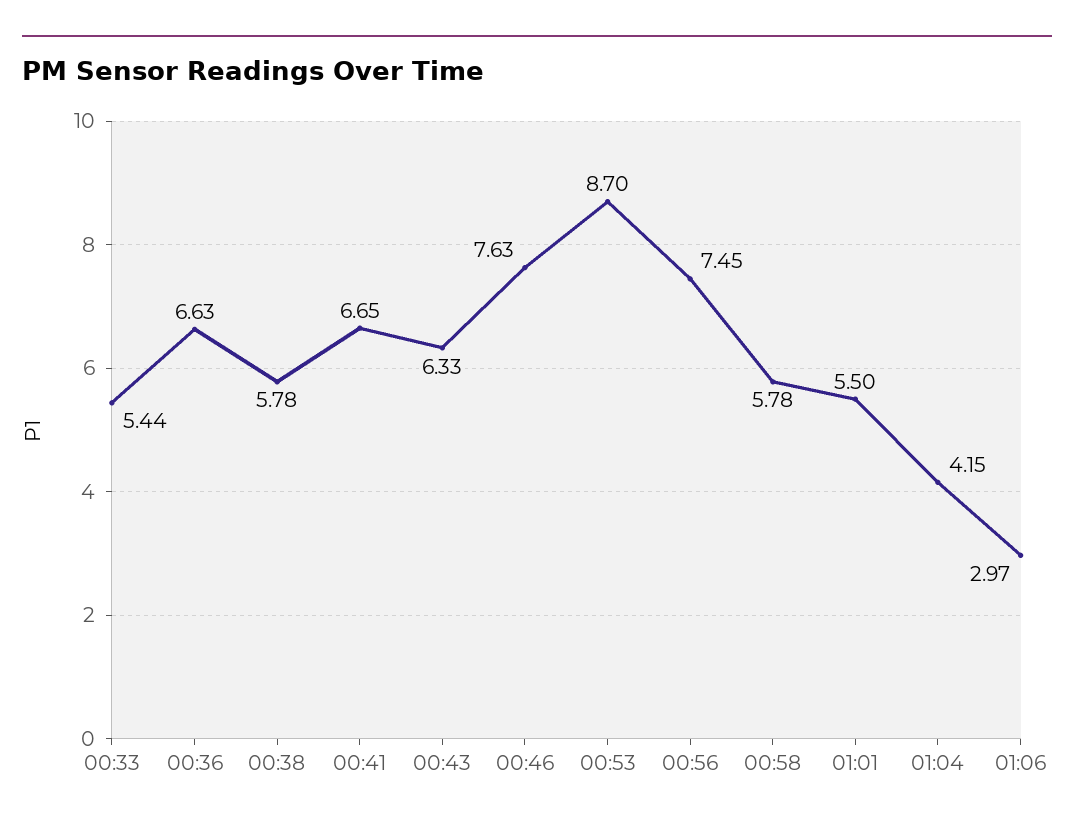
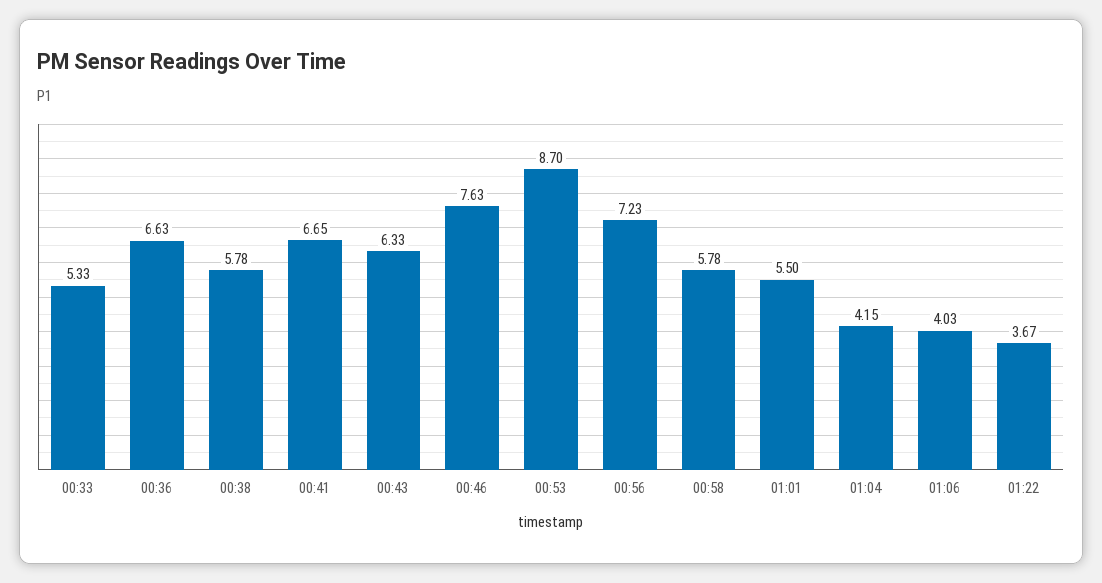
00:33: 5.44 -> 5.33
00:56: 7.45 -> 7.23
01:06: 2.97 -> 4.03
01:22: none -> 3.67

